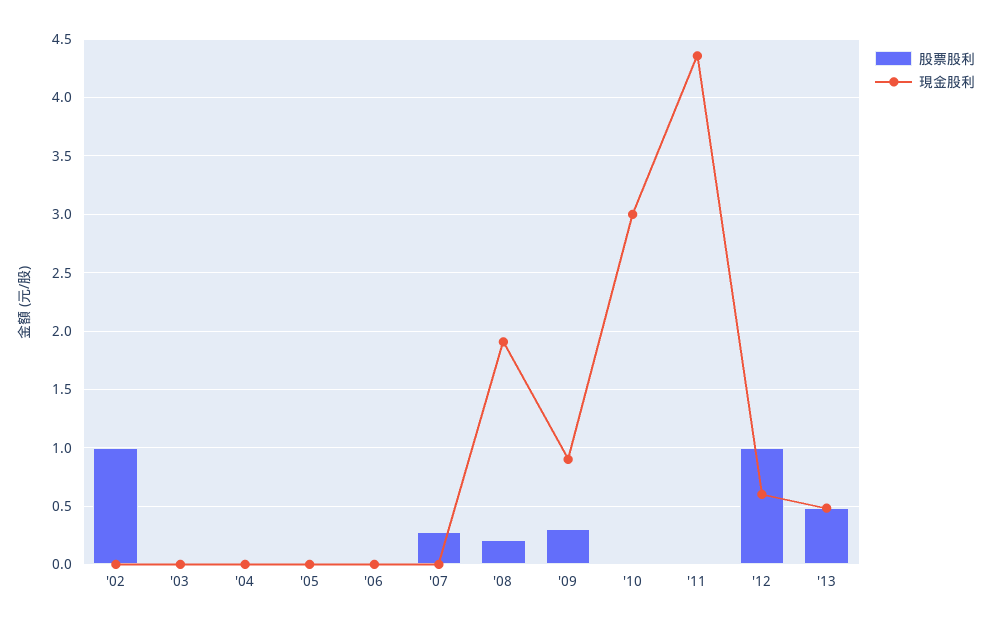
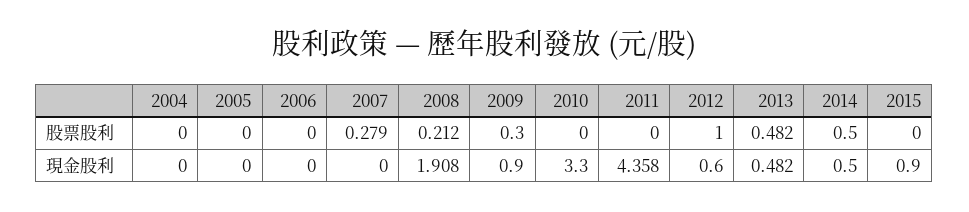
股票股利, '02: 1 -> none
現金股利, '02: 0 -> none
股票股利, '03: 0 -> none
現金股利, '03: 0 -> none
現金股利, '10: 3 -> 3.3
股票股利, 2014: none -> 0.5
股票股利, 2015: none -> 0
現金股利, 2014: none -> 0.5
現金股利, 2015: none -> 0.9

